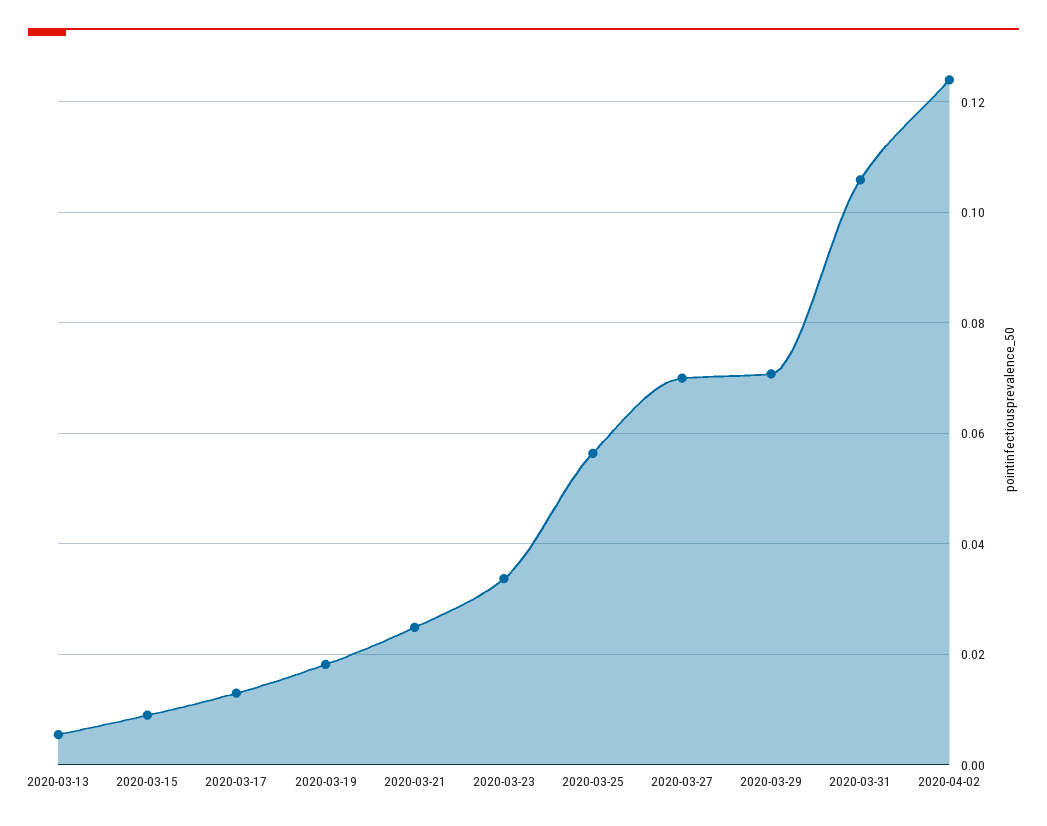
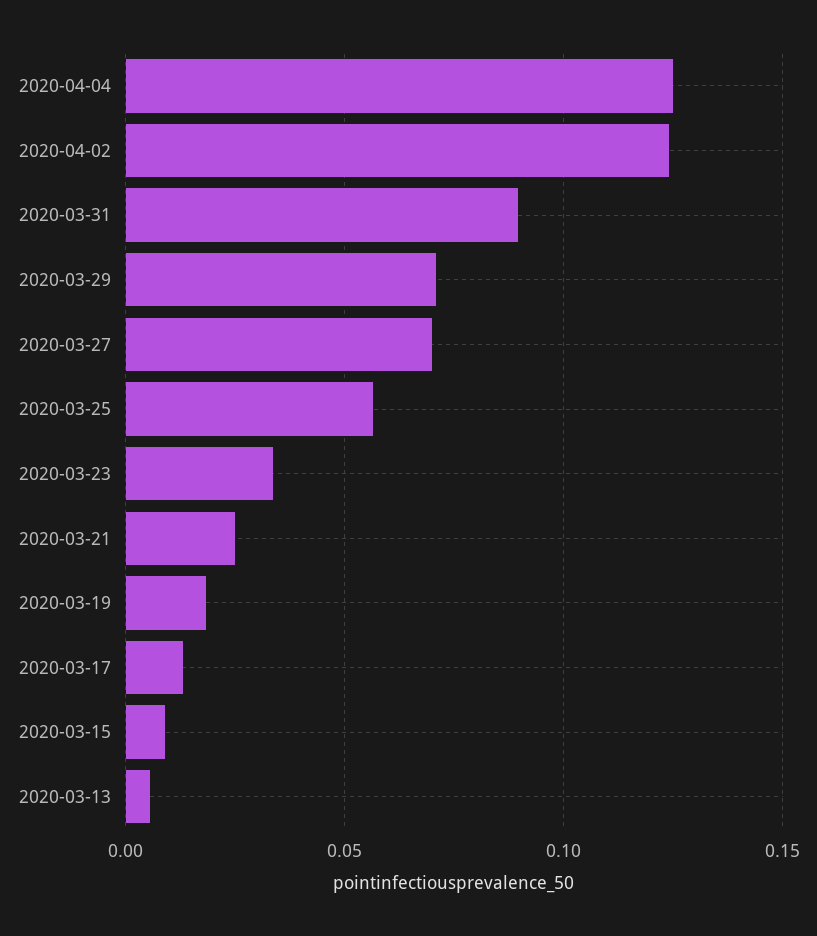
2020-03-31: 0.106 -> 0.09
2020-04-04: none -> 0.125

